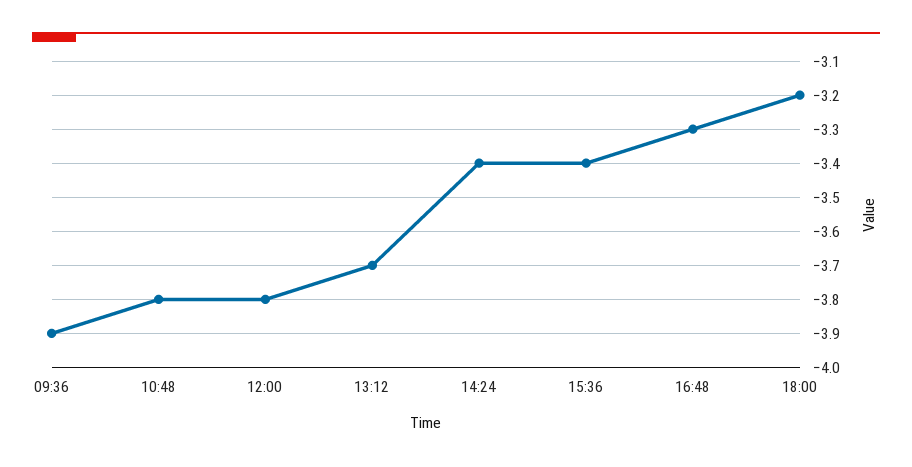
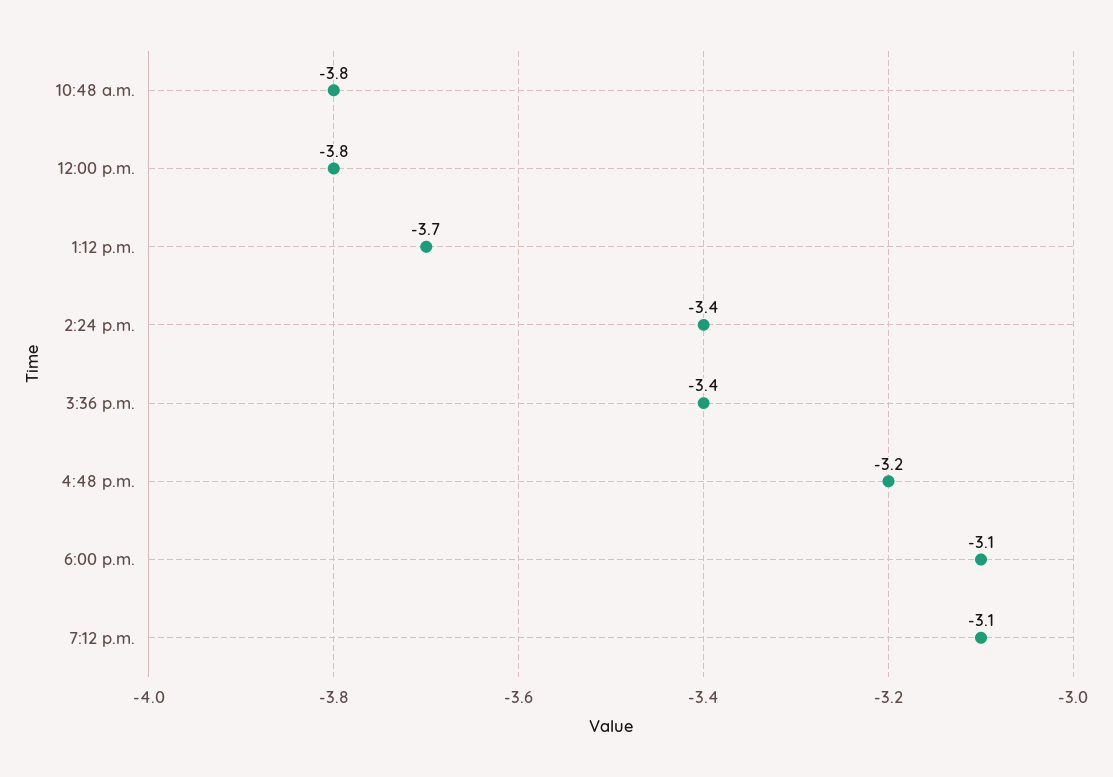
09:36: -3.9 -> none
16:48: -3.3 -> -3.2
18:00: -3.2 -> -3.1
7:12 p.m.: none -> -3.1

